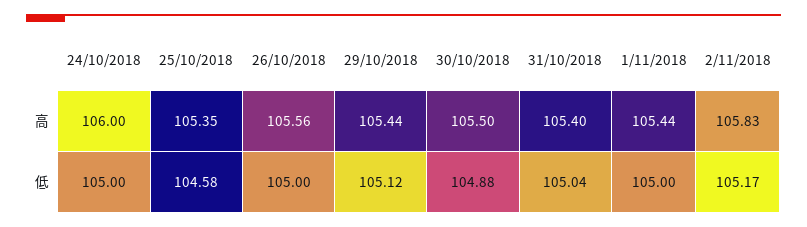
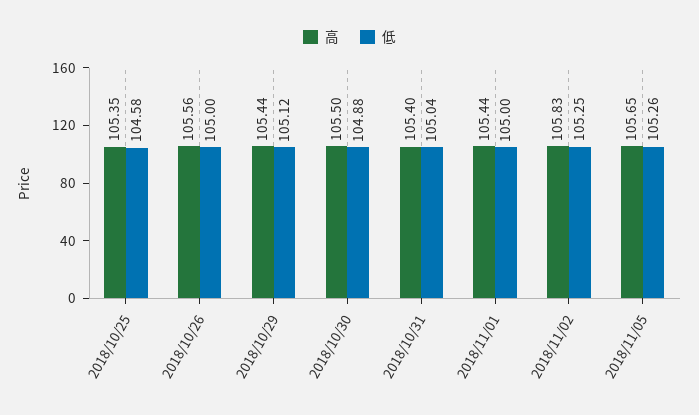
高, 24/10/2018: 106 -> none
低, 24/10/2018: 105 -> none
低, 2/11/2018: 105.17 -> 105.25
高, 2018/11/05: none -> 105.65
低, 2018/11/05: none -> 105.26

